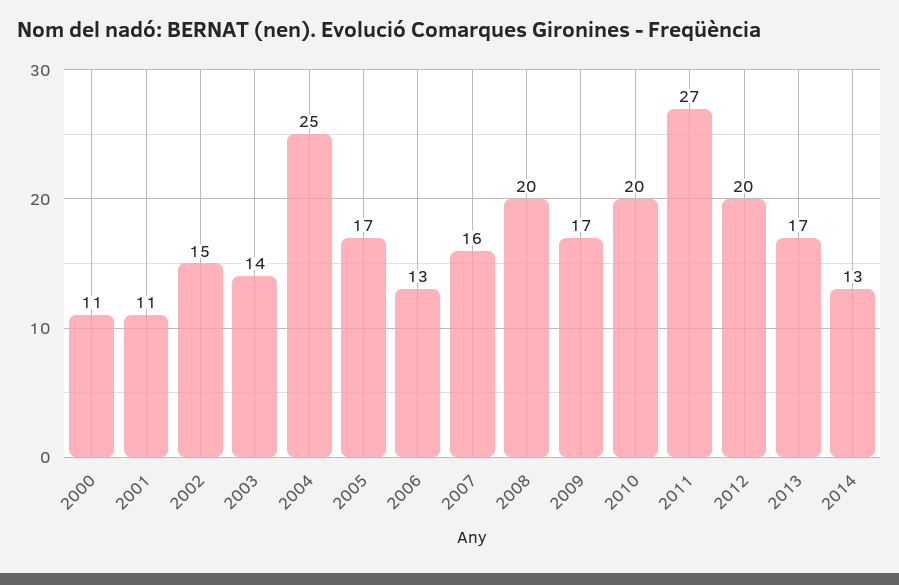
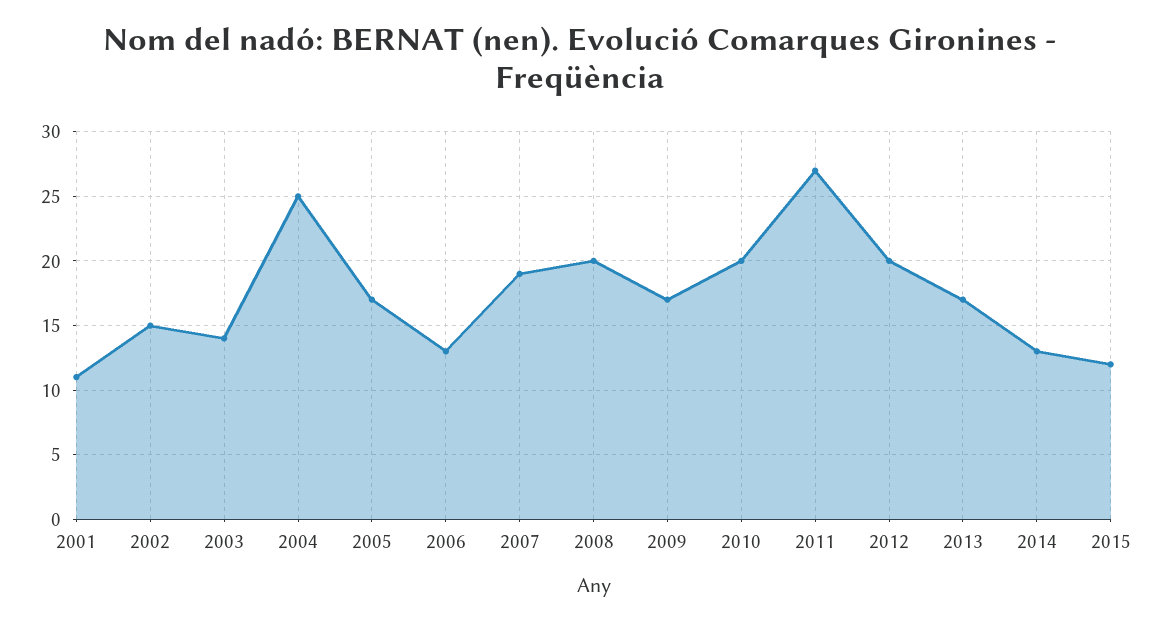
2000: 11 -> none
2007: 16 -> 19
2015: none -> 12

